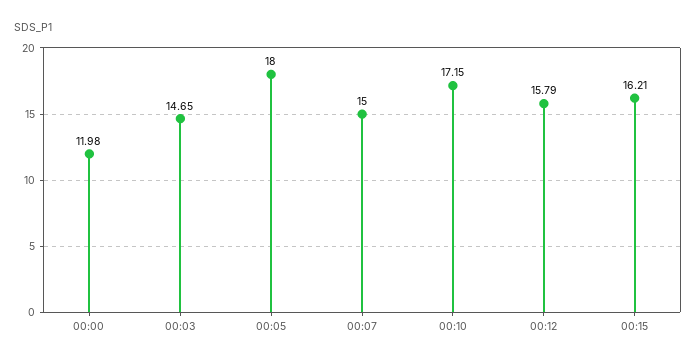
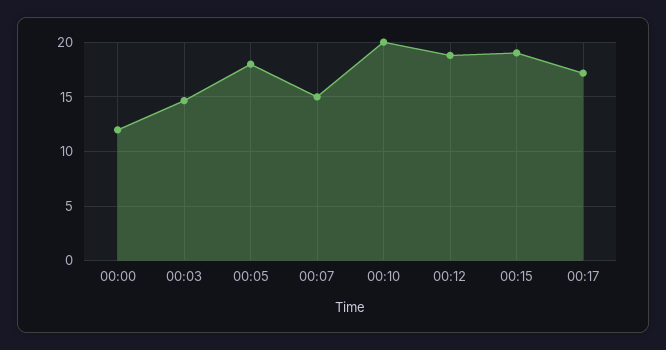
00:10: 17.15 -> 20
00:12: 15.79 -> 19
00:15: 16.21 -> 19
00:17: none -> 17

